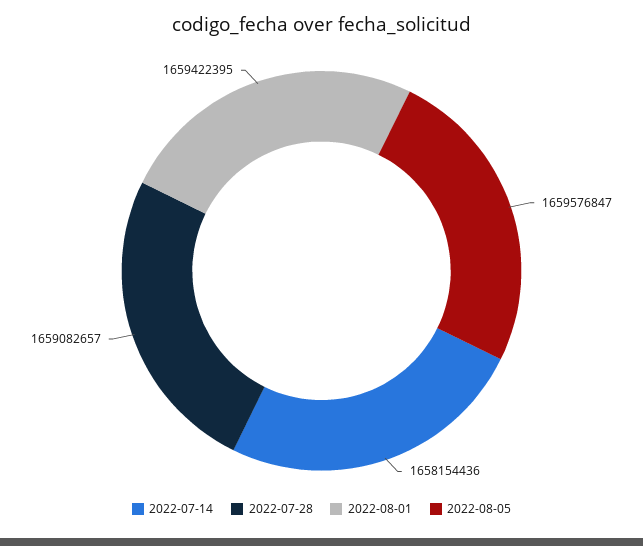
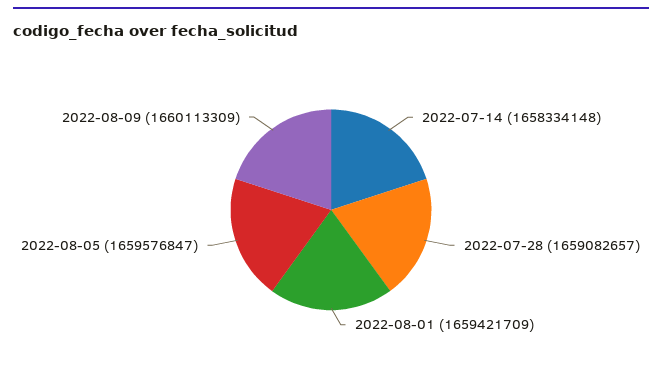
2022-07-14: 1658154436 -> 1658334148
2022-08-01: 1659422395 -> 1659421709
2022-08-09: none -> 1660113309

